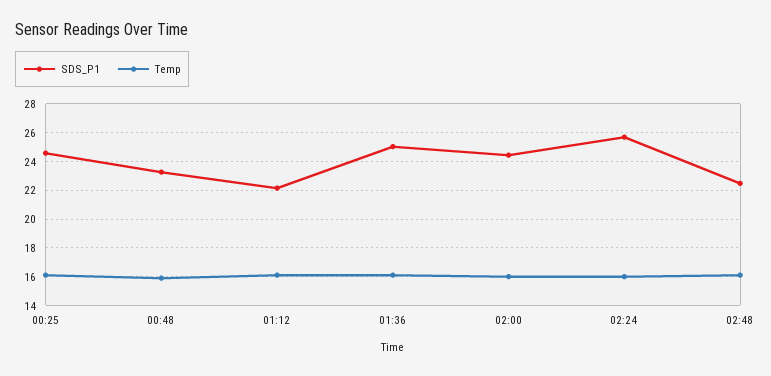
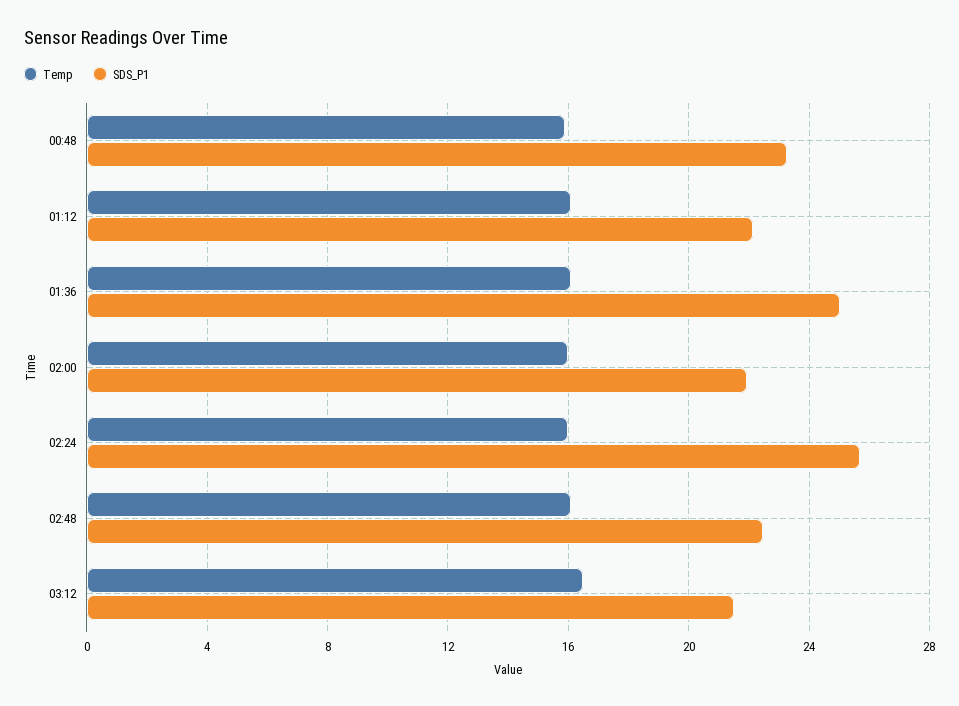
SDS_P1, 00:25: 24.5 -> none
Temp, 00:25: 16 -> none
SDS_P1, 02:00: 24.5 -> 22
Temp, 03:12: none -> 16.5
SDS_P1, 03:12: none -> 21.5

